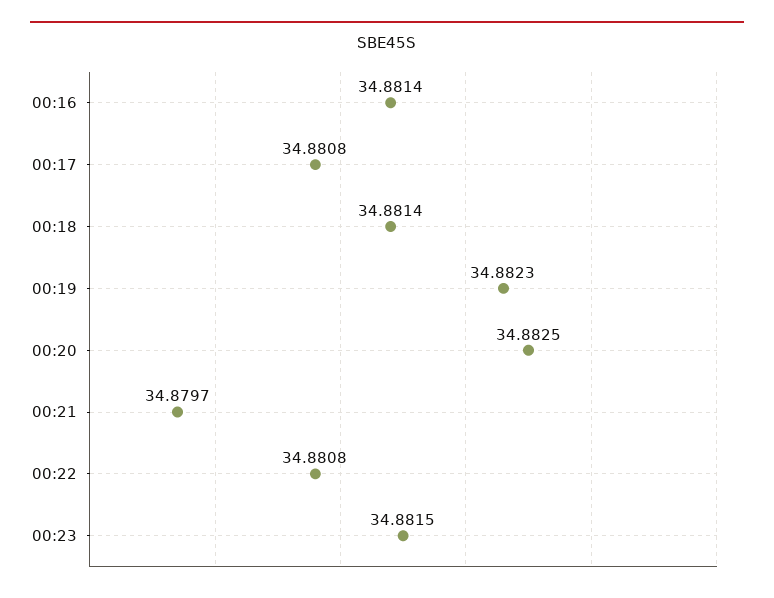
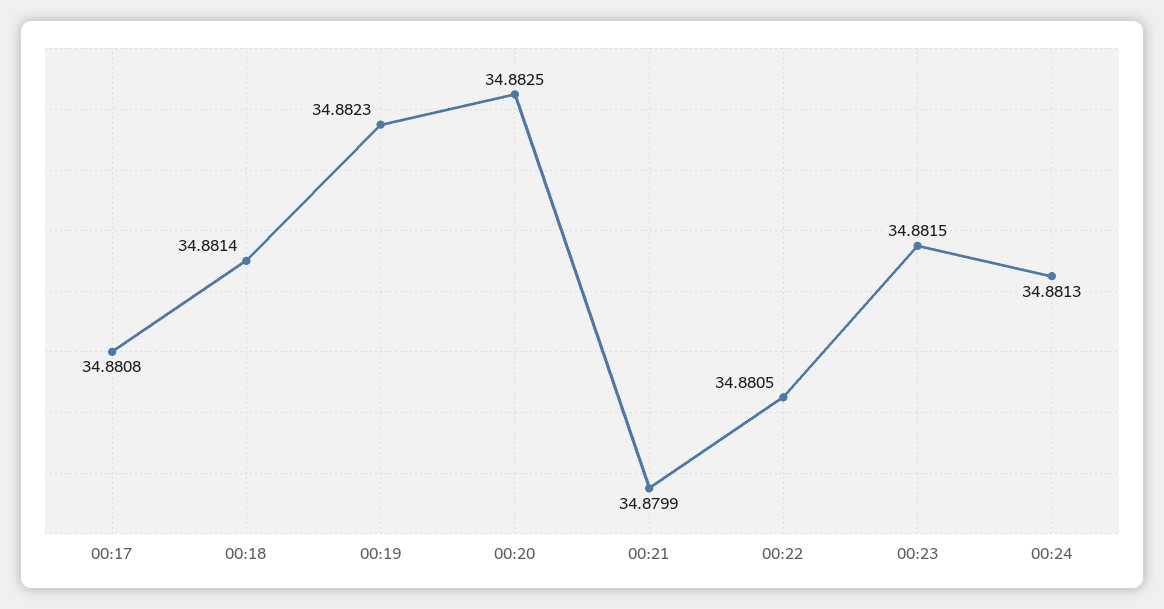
00:16: 34.8814 -> none
00:21: 34.8797 -> 34.8799
00:22: 34.8808 -> 34.8805
00:24: none -> 34.8813

